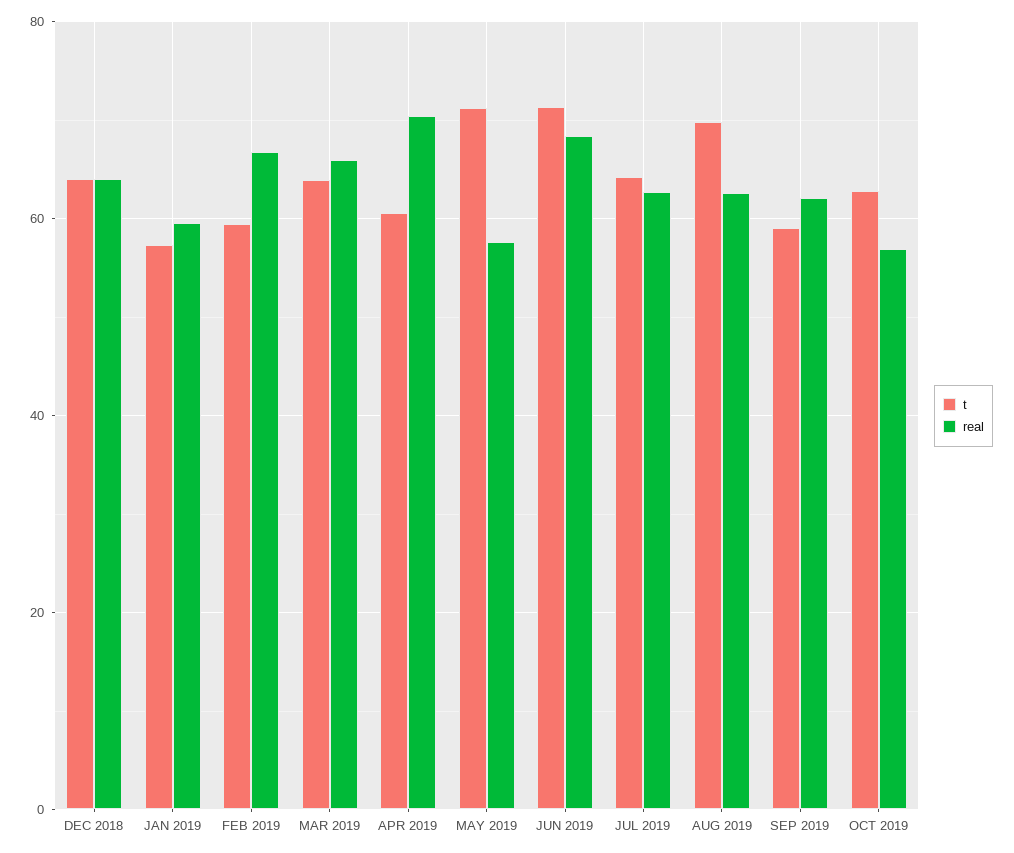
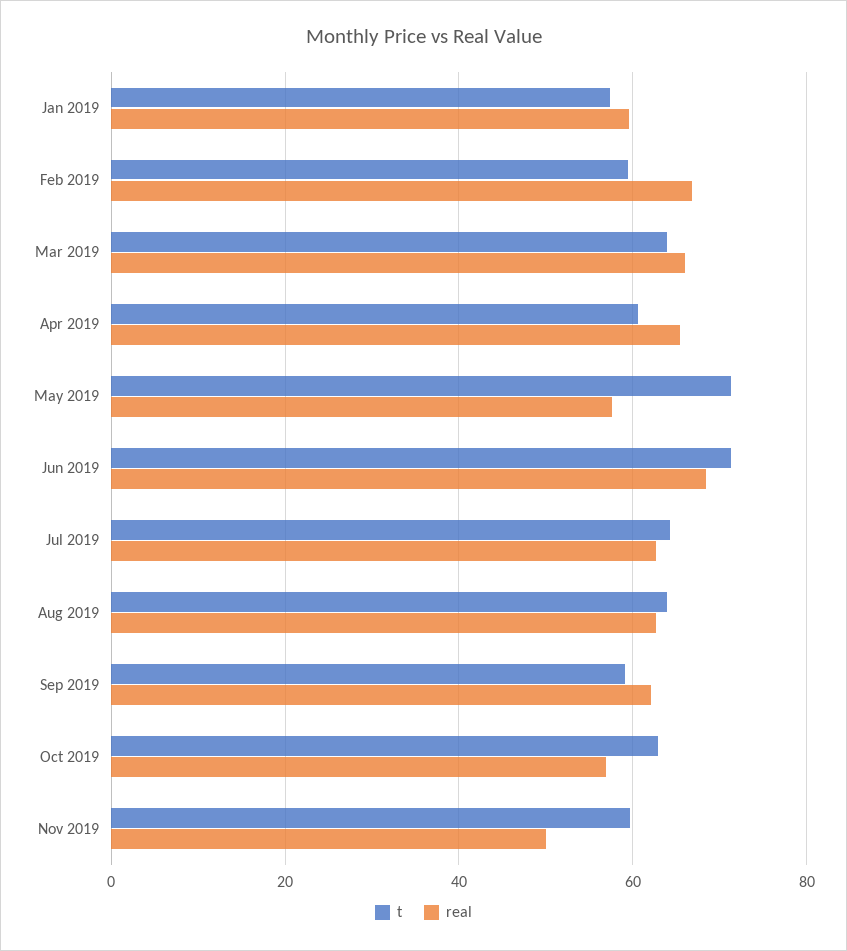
t, DEC 2018: 64 -> none
real, DEC 2018: 64 -> none
real, APR 2019: 70 -> 66
t, AUG 2019: 70 -> 64
t, Nov 2019: none -> 60
real, Nov 2019: none -> 50

